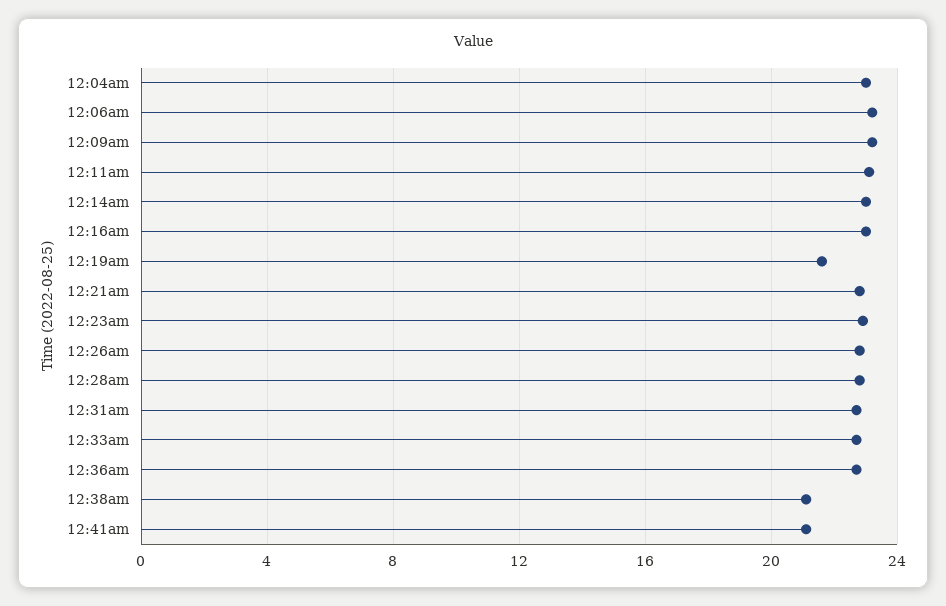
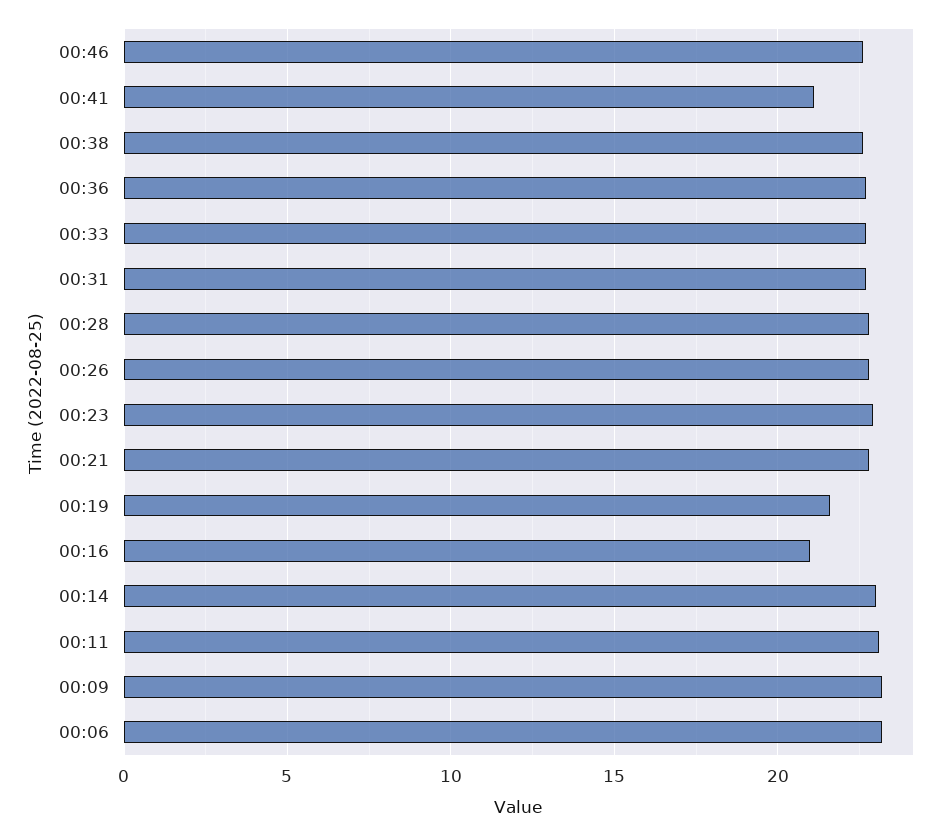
12:04am: 23 -> none
12:16am: 23 -> 21
12:38am: 21 -> 22.5
00:46: none -> 22.5

